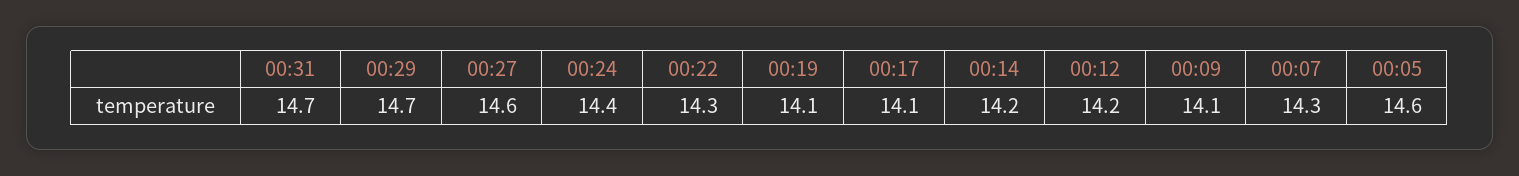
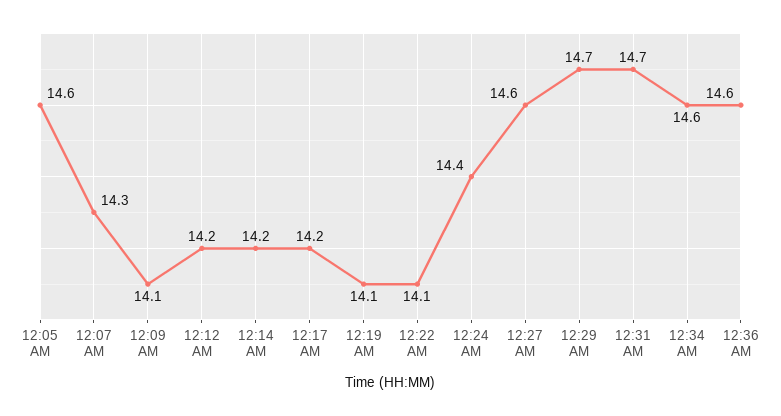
00:22: 14.3 -> 14.1
00:17: 14.1 -> 14.2
12:34 AM: none -> 14.6
12:36 AM: none -> 14.6

